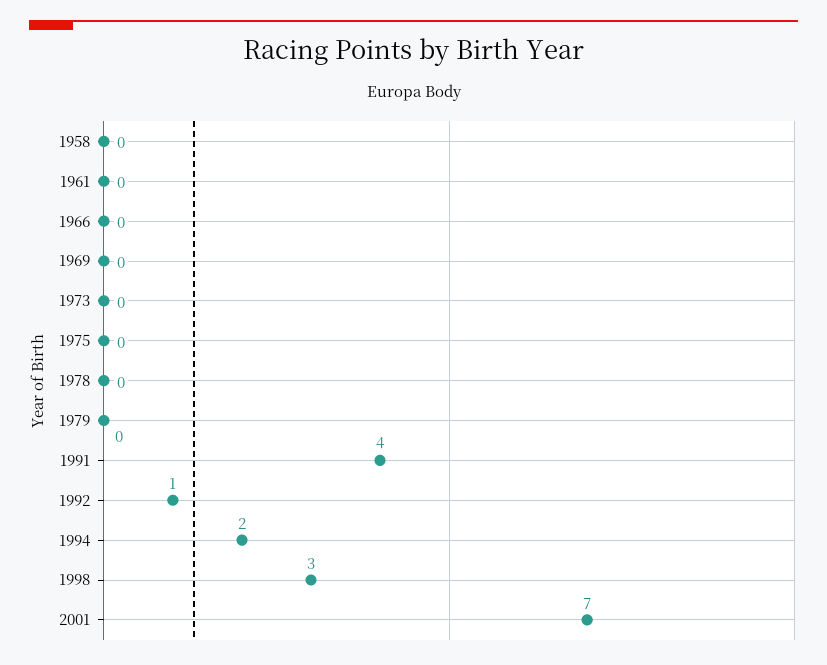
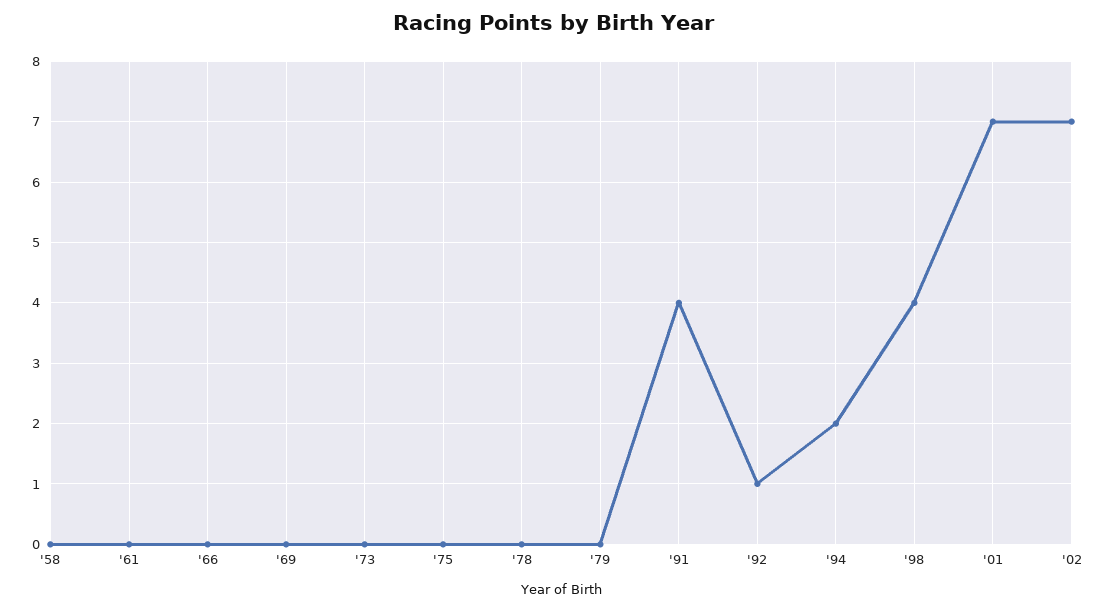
1998: 3 -> 4
'02: none -> 7

